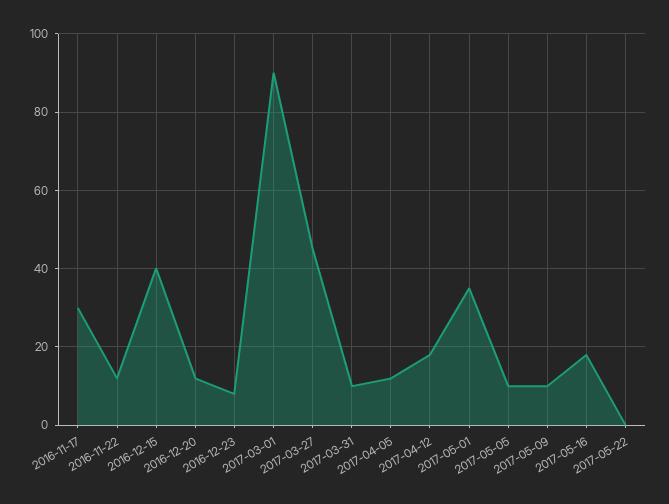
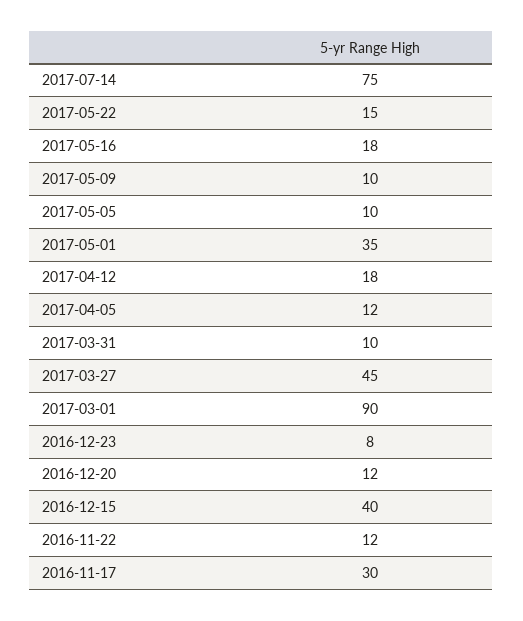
2017-05-22: 0 -> 15
2017-07-14: none -> 75

